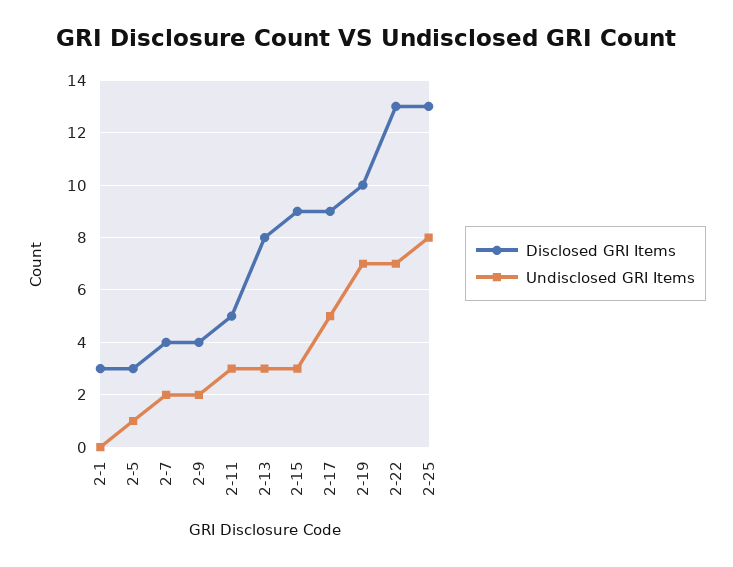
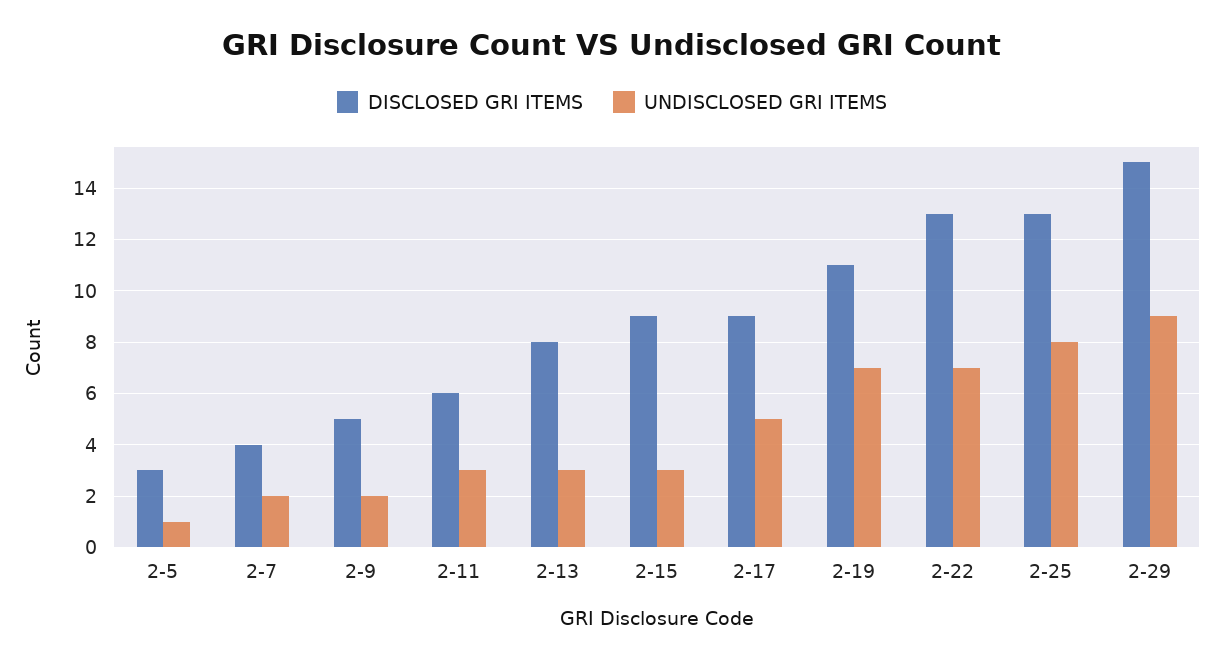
Disclosed GRI Items, 2-1: 3 -> none
Undisclosed GRI Items, 2-1: 0 -> none
Disclosed GRI Items, 2-9: 4 -> 5
Disclosed GRI Items, 2-11: 5 -> 6
Disclosed GRI Items, 2-19: 10 -> 11
Disclosed GRI Items, 2-29: none -> 15
Undisclosed GRI Items, 2-29: none -> 9

